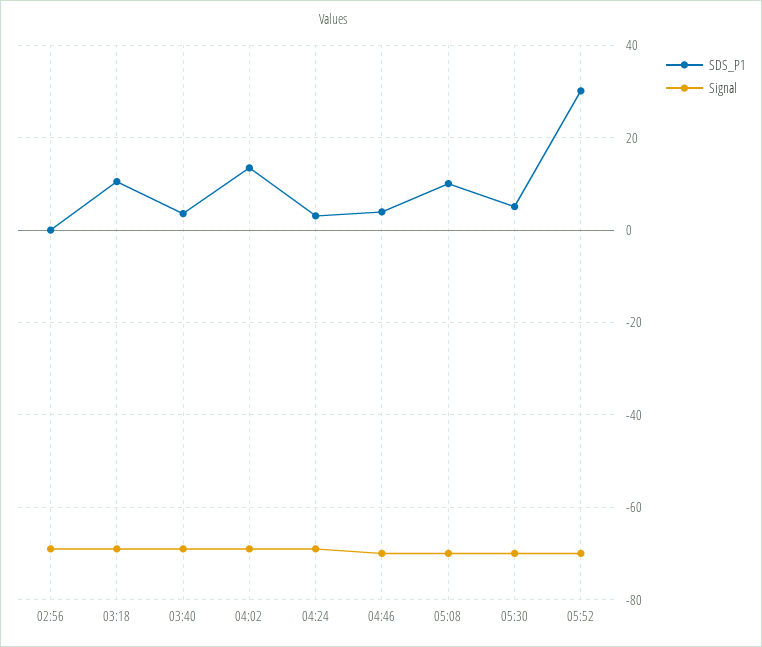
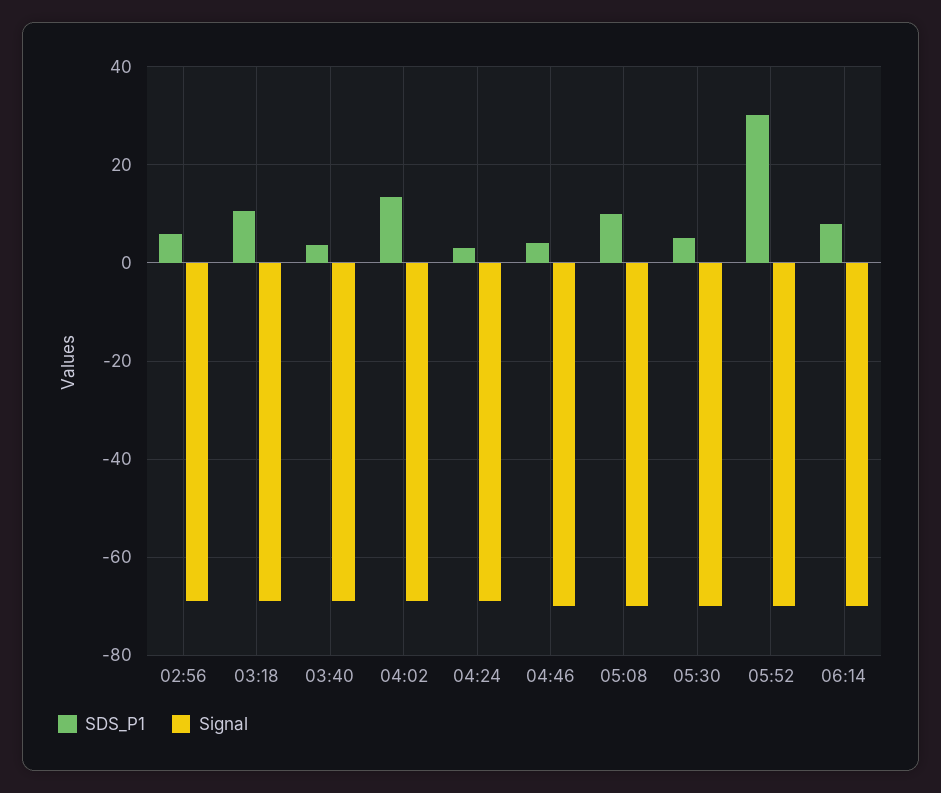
SDS_P1, 02:56: 0 -> 6
SDS_P1, 06:14: none -> 8
Signal, 06:14: none -> -70

